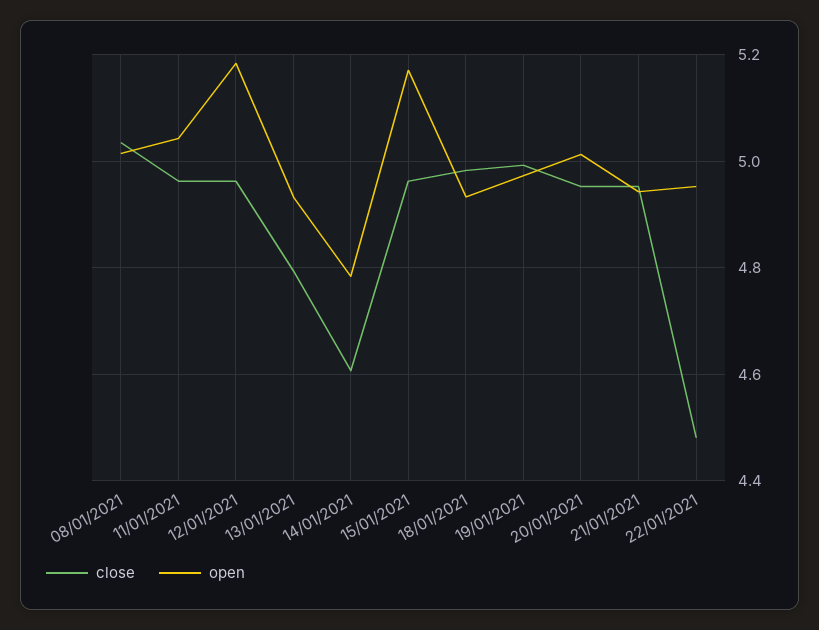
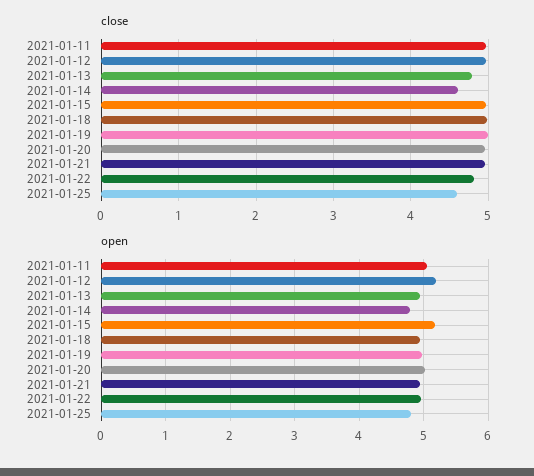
close, 08/01/2021: 5.04 -> none
open, 08/01/2021: 5.02 -> none
close, 22/01/2021: 4.48 -> 4.8
close, 2021-01-25: none -> 4.6
open, 2021-01-25: none -> 4.8

